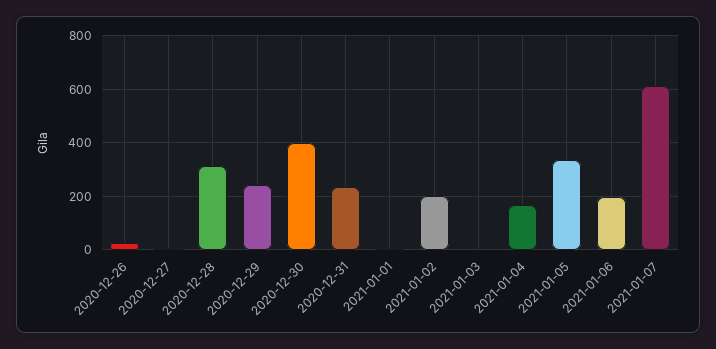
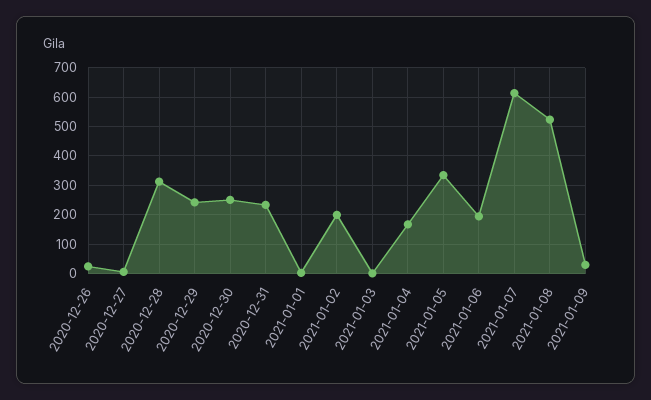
2020-12-30: 400 -> 250
2021-01-08: none -> 525
2021-01-09: none -> 25

